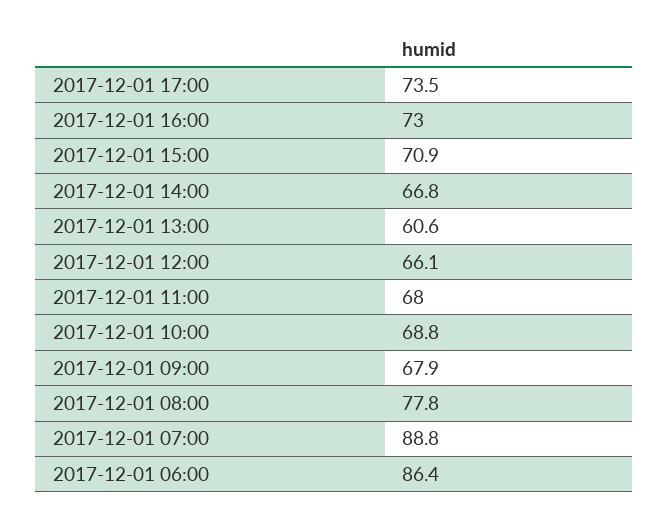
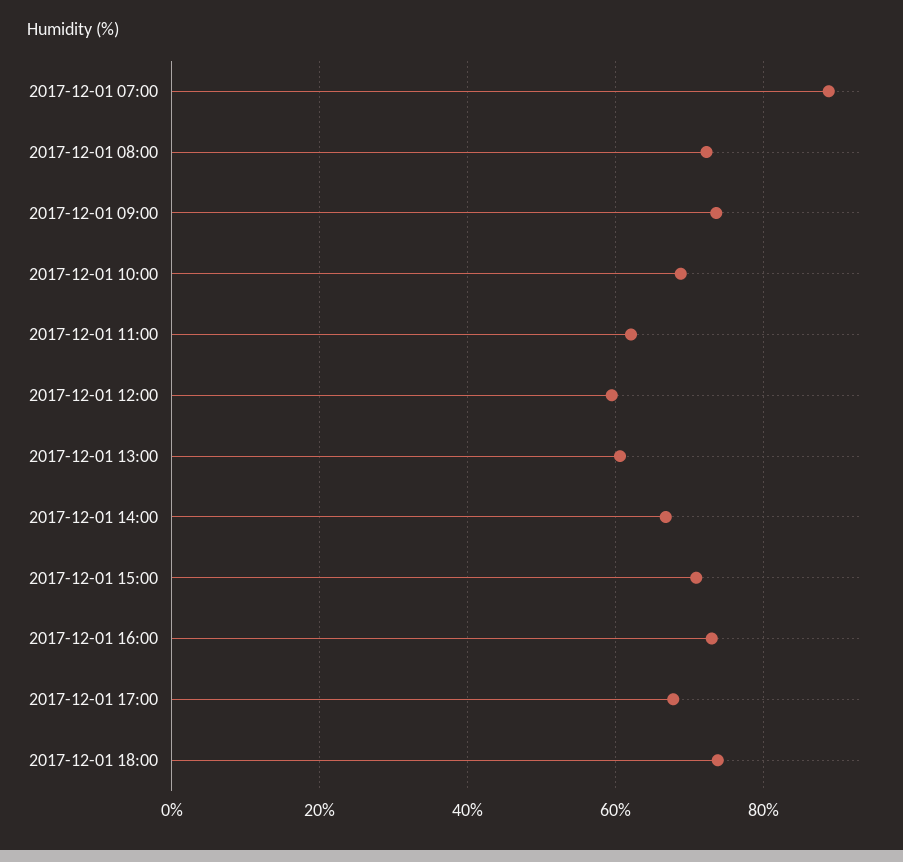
2017-12-01 17:00: 73.5 -> 68
2017-12-01 12:00: 66.1 -> 60
2017-12-01 11:00: 68 -> 62
2017-12-01 09:00: 67.9 -> 74
2017-12-01 08:00: 77.8 -> 72
2017-12-01 06:00: 86.4 -> none
2017-12-01 18:00: none -> 74

